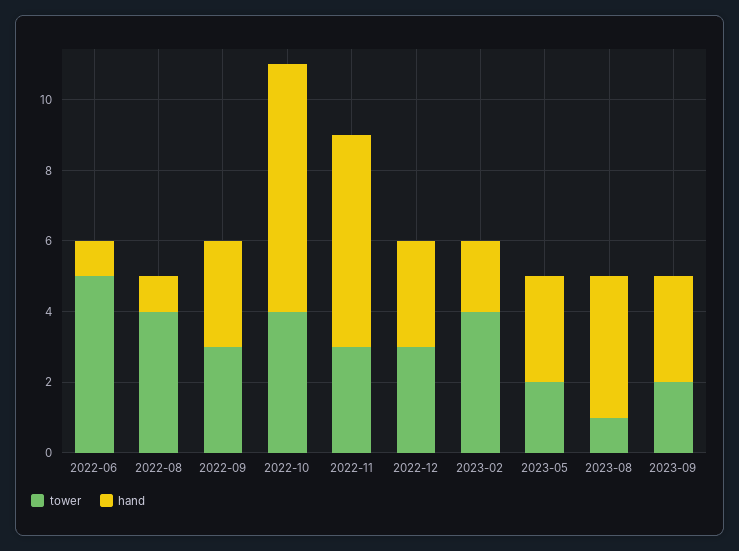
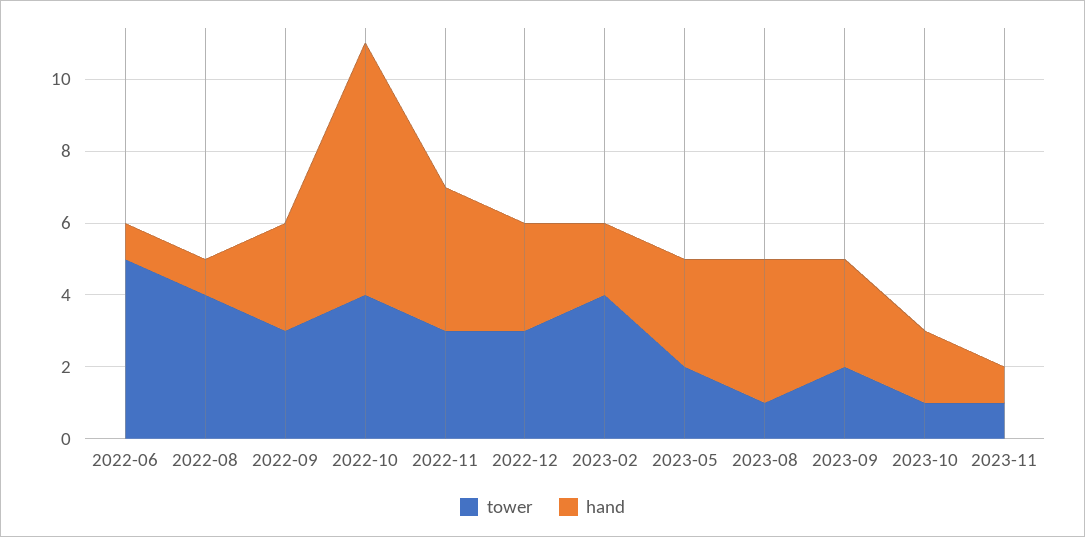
hand, 2022-11: 6 -> 4
tower, 2023-10: none -> 1
hand, 2023-10: none -> 2
tower, 2023-11: none -> 1
hand, 2023-11: none -> 1

